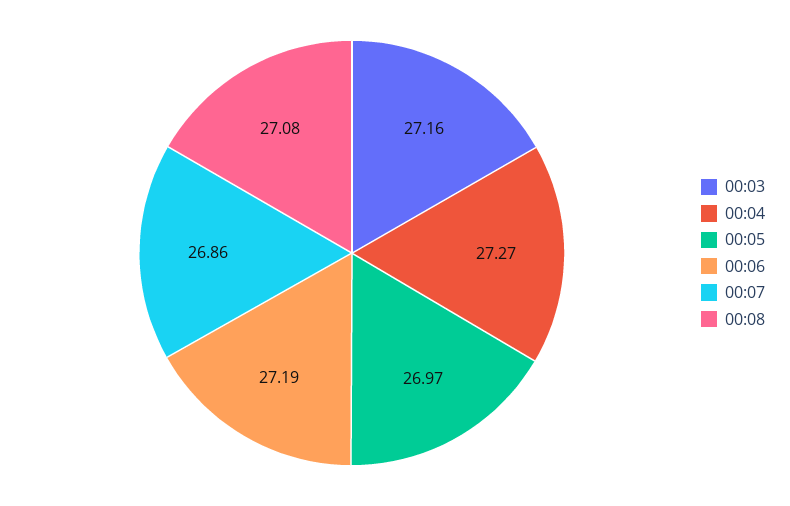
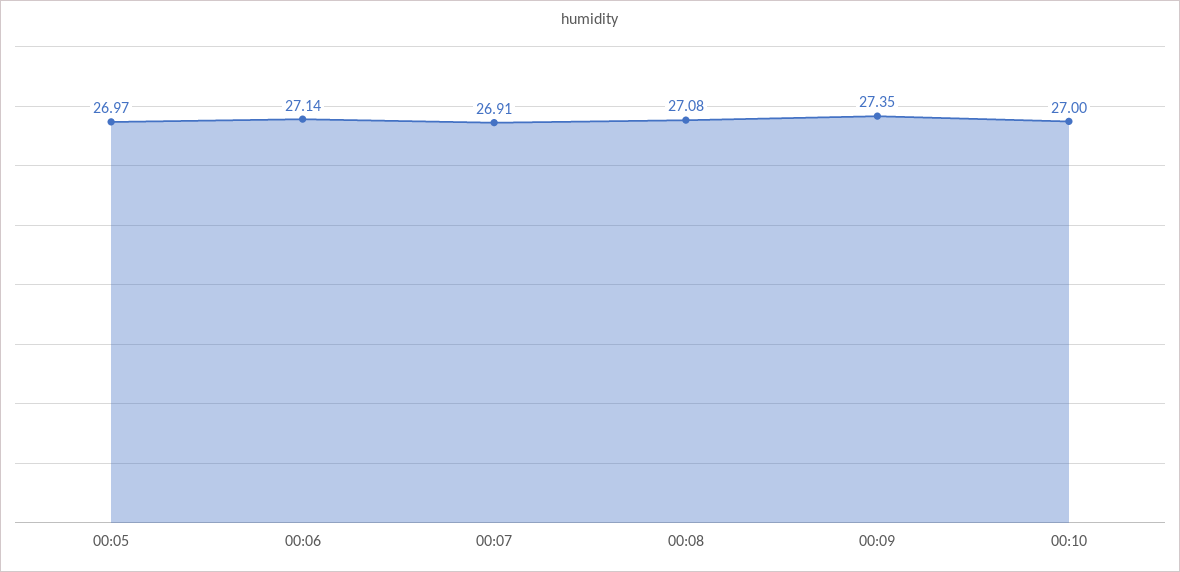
00:03: 27.16 -> none
00:04: 27.27 -> none
00:06: 27.19 -> 27.14
00:07: 26.86 -> 26.91
00:09: none -> 27.35
00:10: none -> 27

